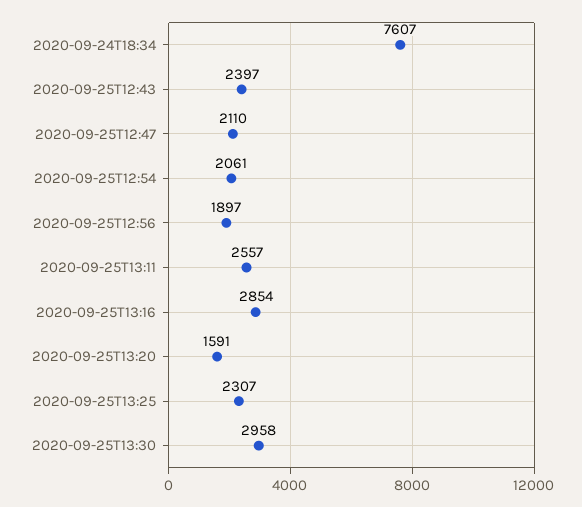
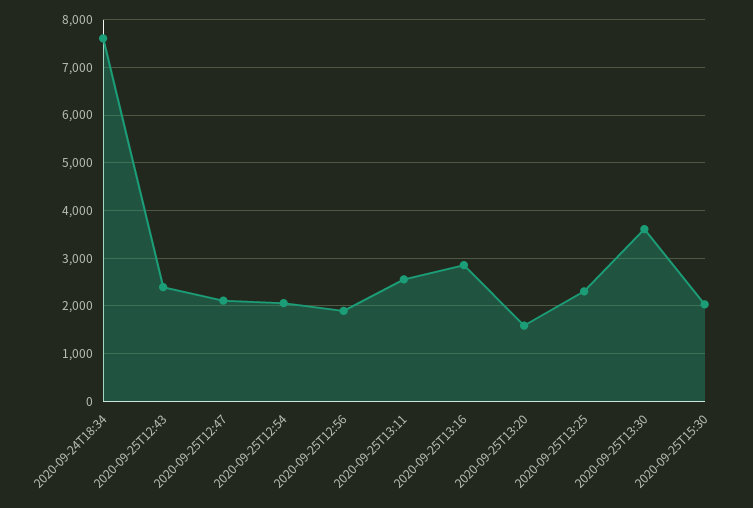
2020-09-25T13:30: 2958 -> 3600
2020-09-25T15:30: none -> 2000

